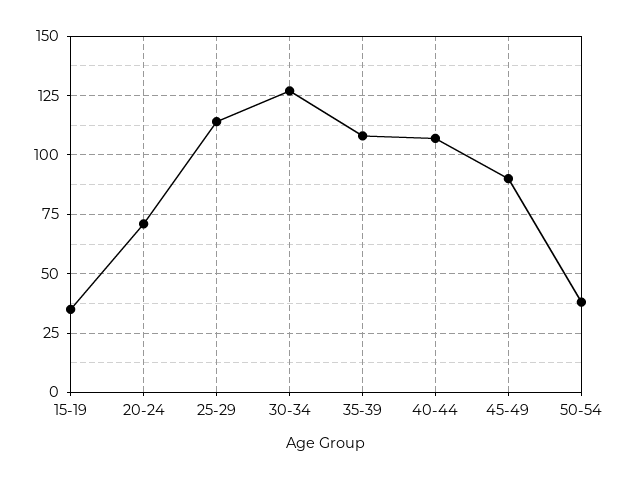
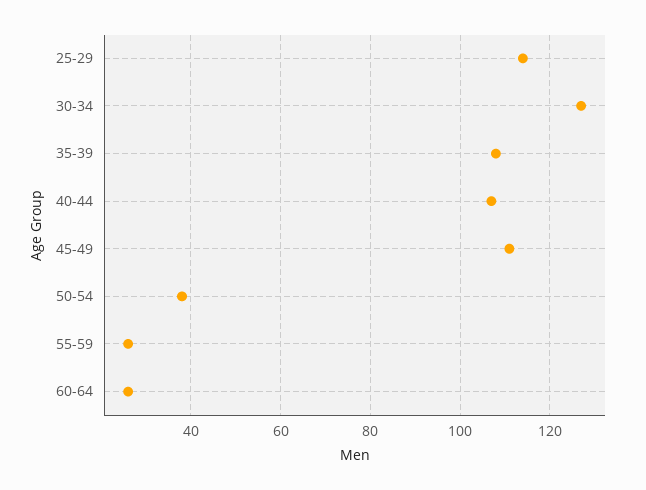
15-19: 35 -> none
20-24: 70 -> none
45-49: 90 -> 110
55-59: none -> 25
60-64: none -> 25

